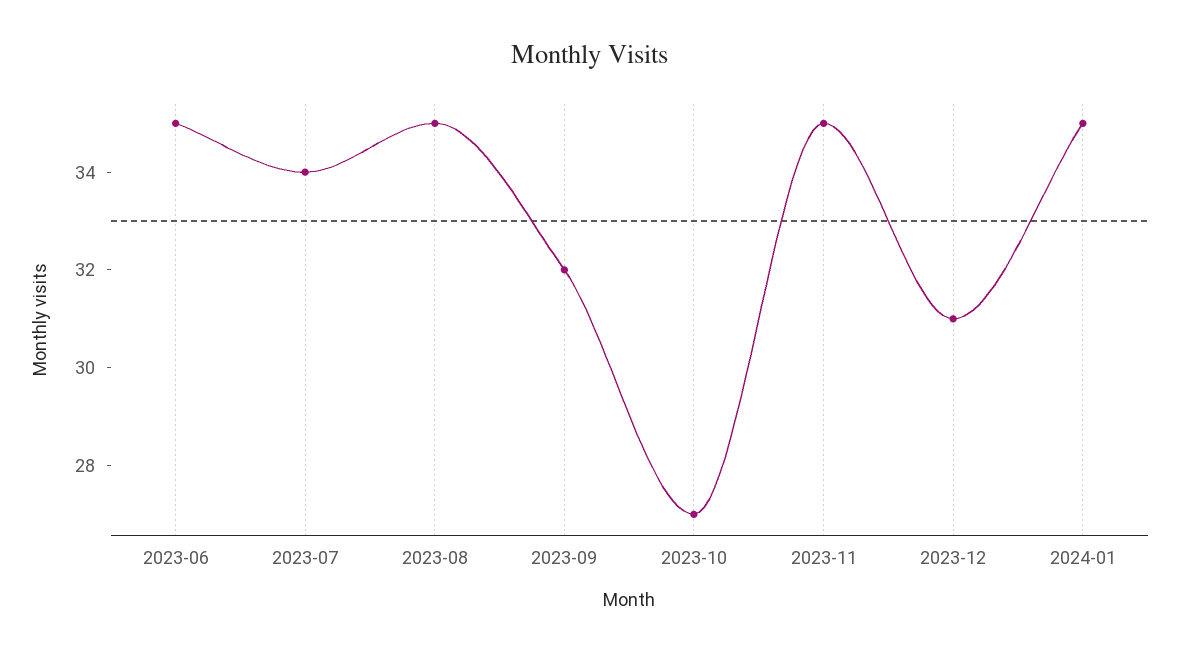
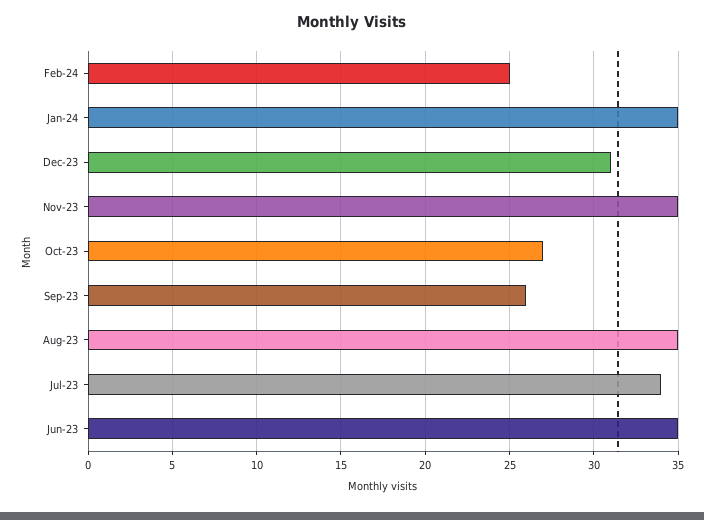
2023-09: 32 -> 26
Feb-24: none -> 25

